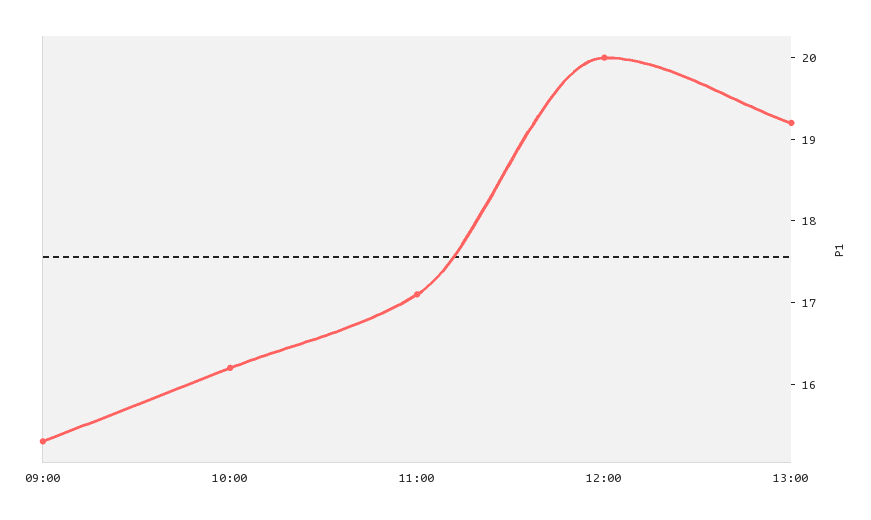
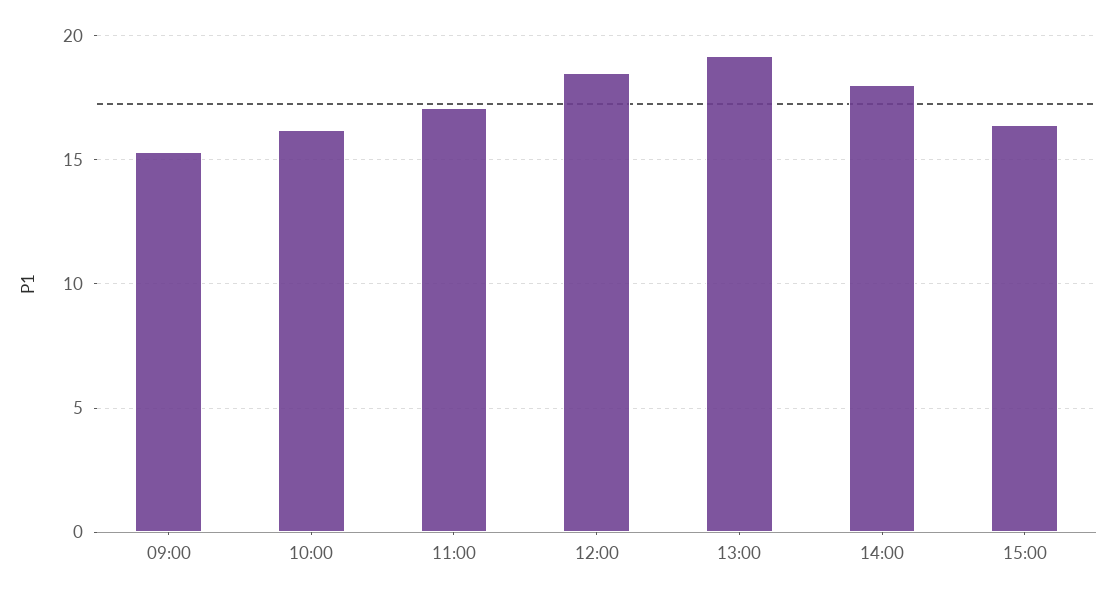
12:00: 20 -> 18.5
14:00: none -> 18
15:00: none -> 16.5

